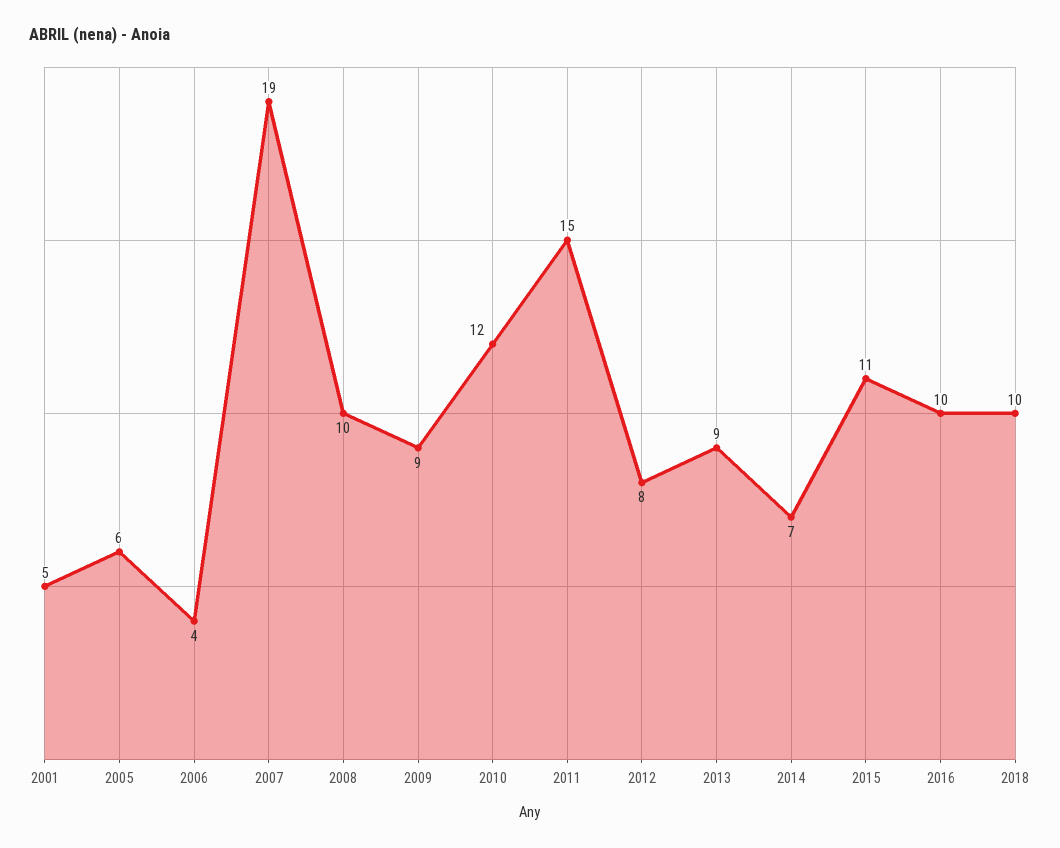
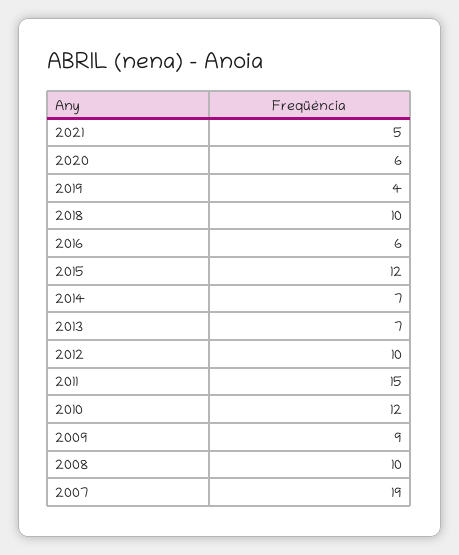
2001: 5 -> none
2005: 6 -> none
2006: 4 -> none
2012: 8 -> 10
2013: 9 -> 7
2015: 11 -> 12
2016: 10 -> 6
2021: none -> 5
2020: none -> 6
2019: none -> 4

